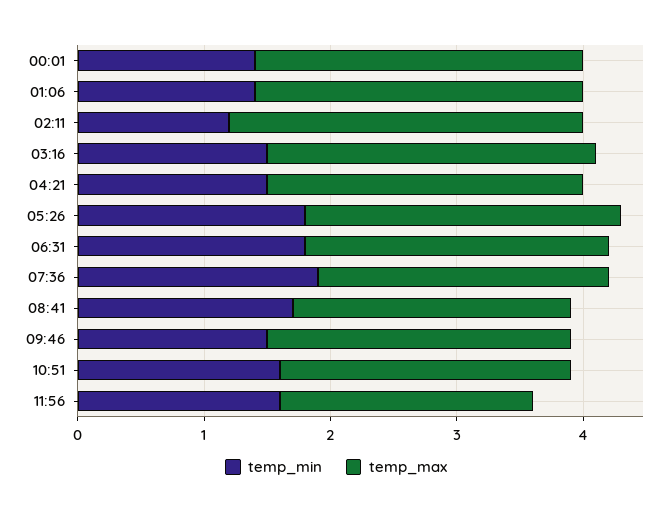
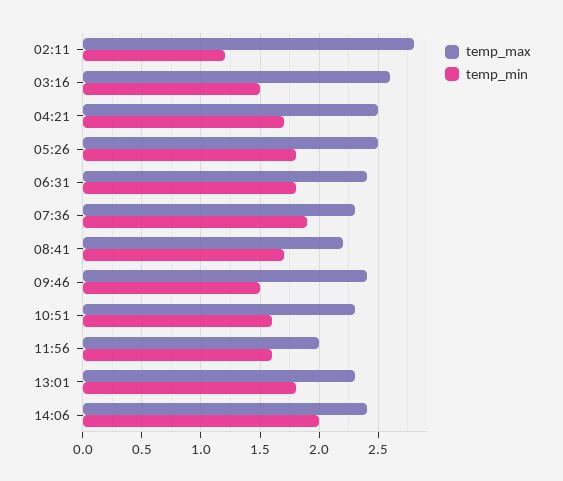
temp_min, 00:01: 1.4 -> none
temp_max, 00:01: 2.6 -> none
temp_min, 01:06: 1.4 -> none
temp_max, 01:06: 2.6 -> none
temp_min, 04:21: 1.5 -> 1.7
temp_max, 13:01: none -> 2.3
temp_min, 13:01: none -> 1.8
temp_max, 14:06: none -> 2.4
temp_min, 14:06: none -> 2

